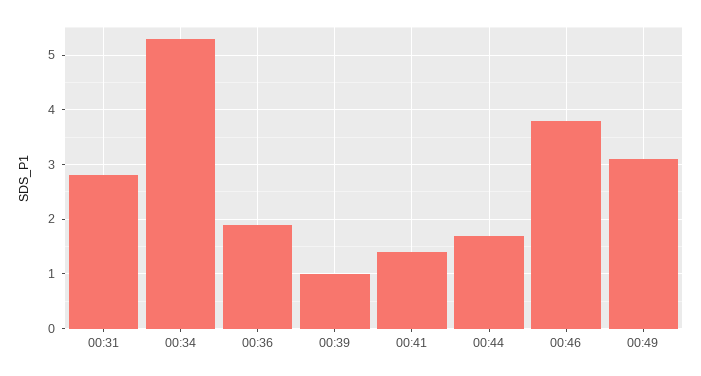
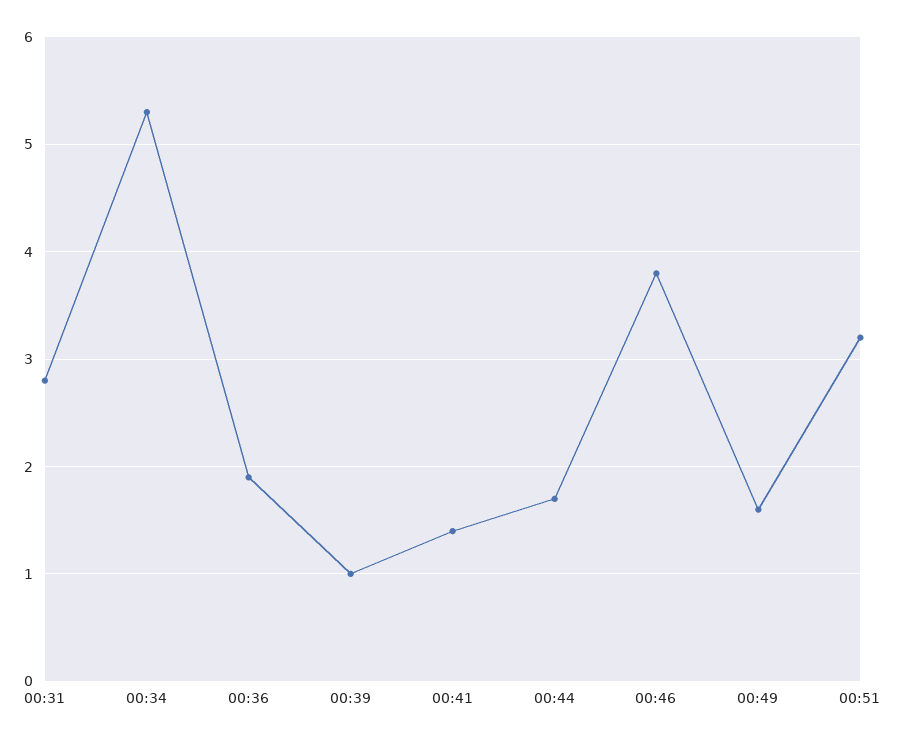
00:49: 3 -> 1.6
00:51: none -> 3.2

